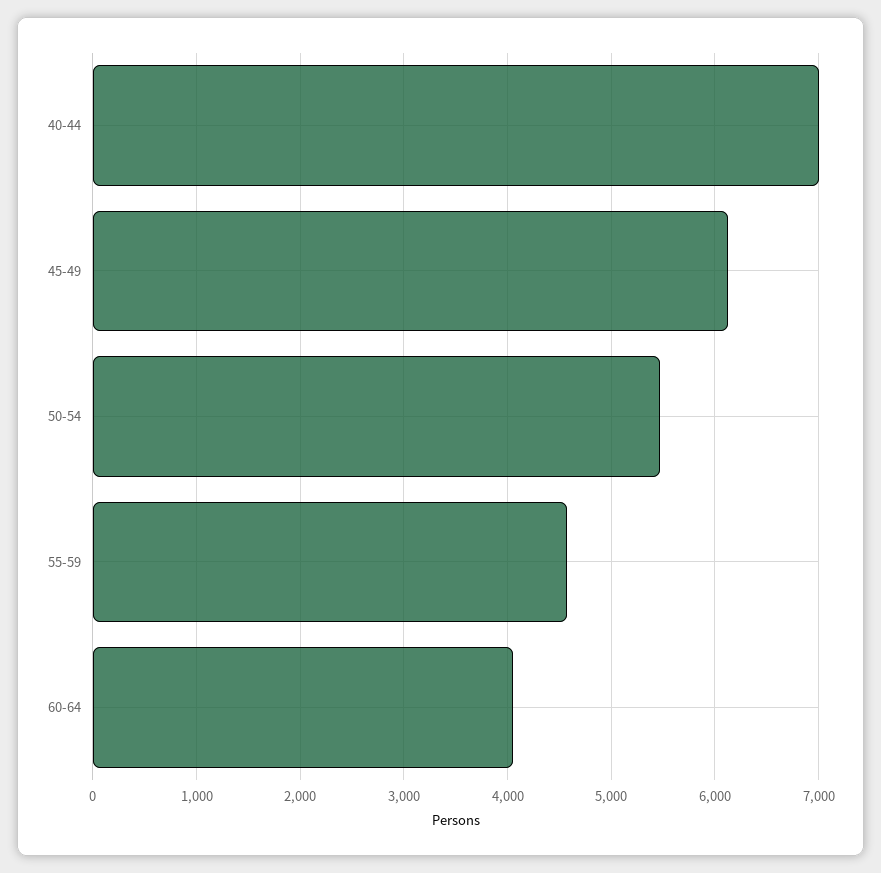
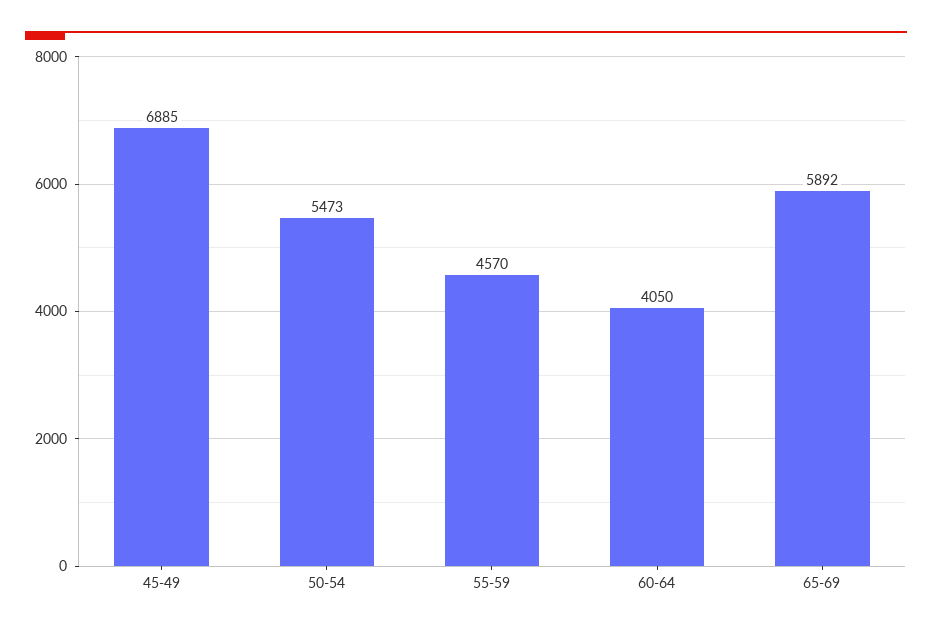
40-44: 7000 -> none
45-49: 6100 -> 6885
65-69: none -> 5892

